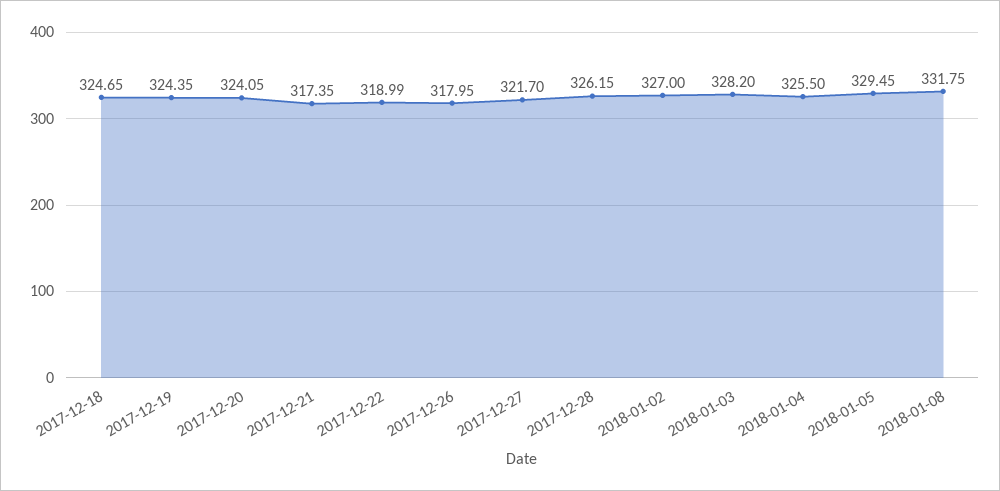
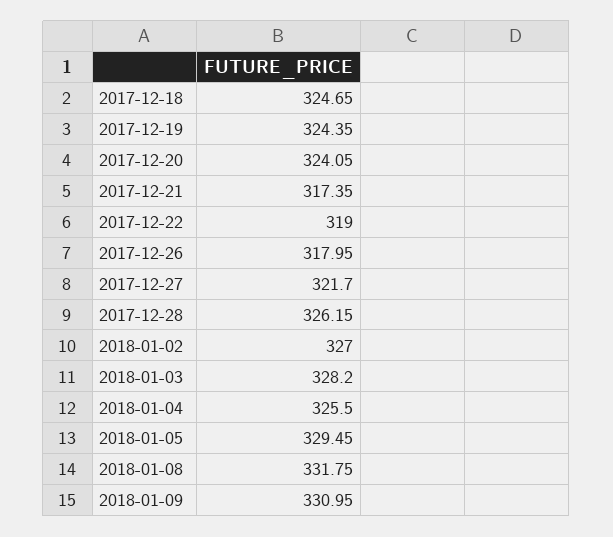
2017-12-22: 318.99 -> 319
2018-01-09: none -> 330.95

